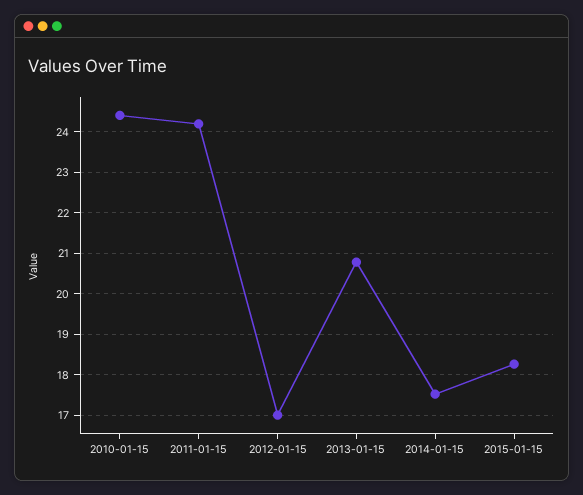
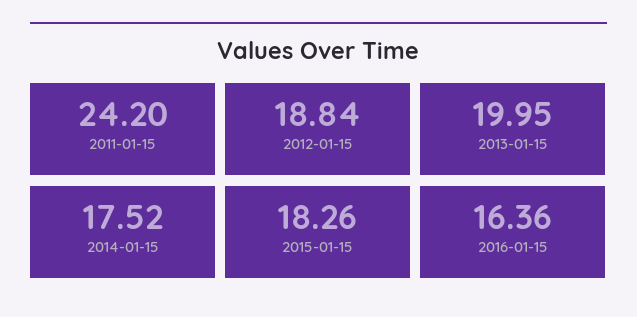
2010-01-15: 24.4 -> none
2012-01-15: 17 -> 18.84
2013-01-15: 20.8 -> 19.95
2016-01-15: none -> 16.36

